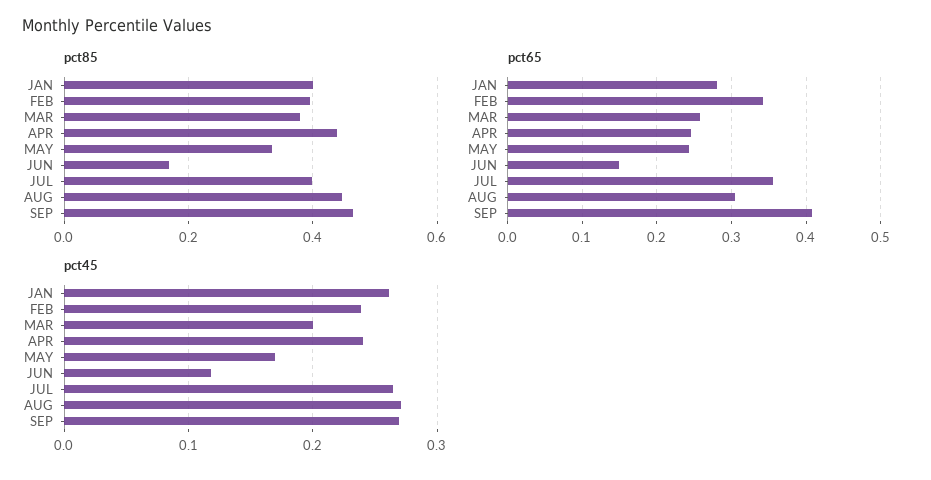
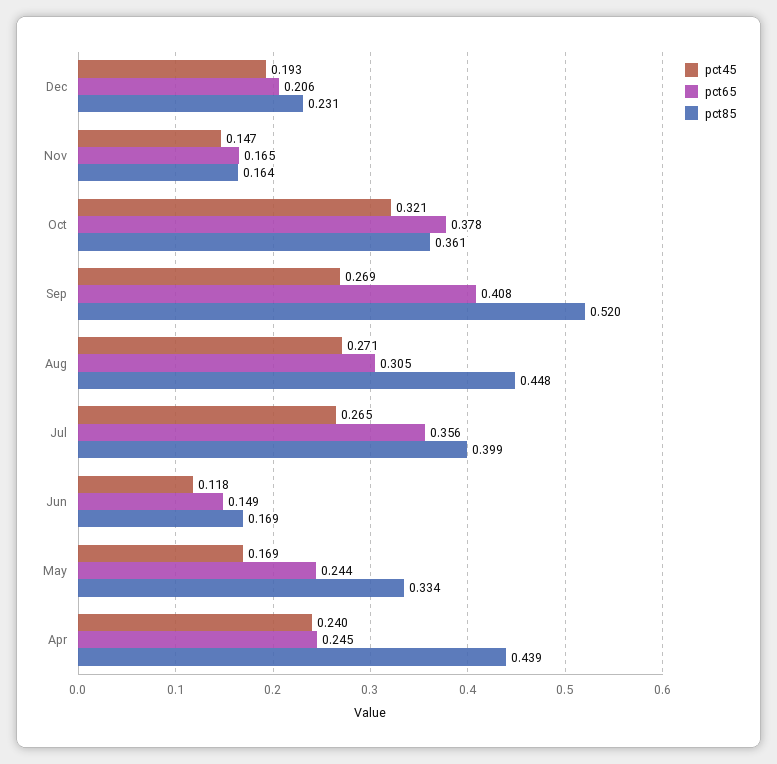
pct85, JAN: 0.4 -> none
pct85, FEB: 0.4 -> none
pct85, MAR: 0.38 -> none
pct85, SEP: 0.46 -> 0.52
pct65, JAN: 0.28 -> none
pct65, FEB: 0.34 -> none
pct65, MAR: 0.26 -> none
pct45, JAN: 0.26 -> none
pct45, FEB: 0.24 -> none
pct45, MAR: 0.2 -> none
pct45, Dec: none -> 0.193
pct65, Dec: none -> 0.206
pct85, Dec: none -> 0.231
pct45, Nov: none -> 0.147
pct65, Nov: none -> 0.165
pct85, Nov: none -> 0.164
pct45, Oct: none -> 0.321
pct65, Oct: none -> 0.378
pct85, Oct: none -> 0.361

